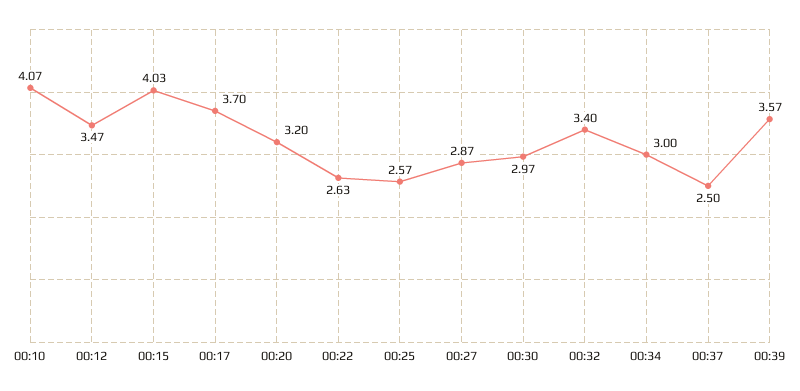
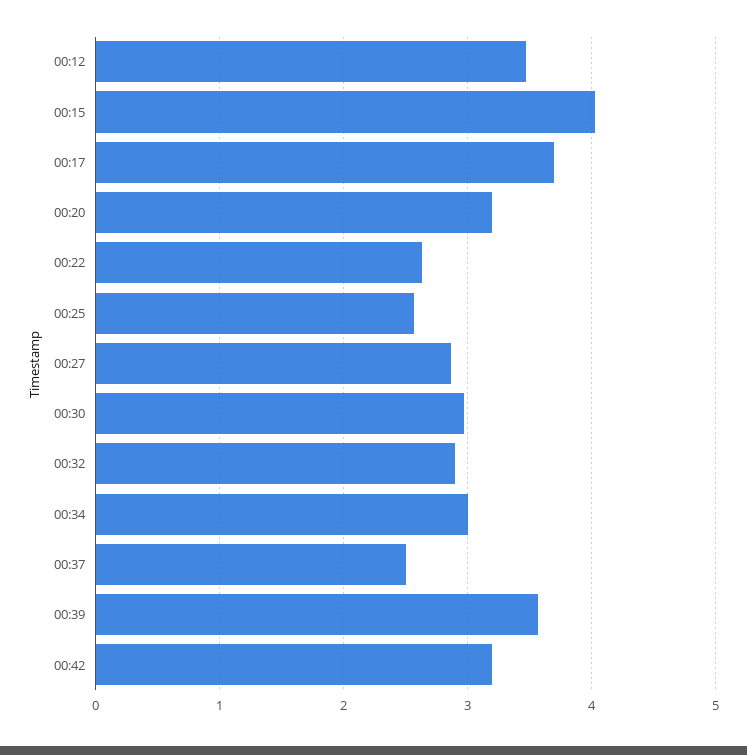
00:10: 4.07 -> none
00:32: 3.4 -> 2.9
00:42: none -> 3.2

